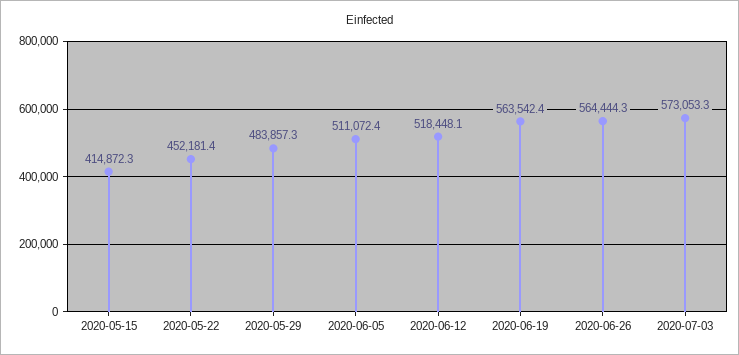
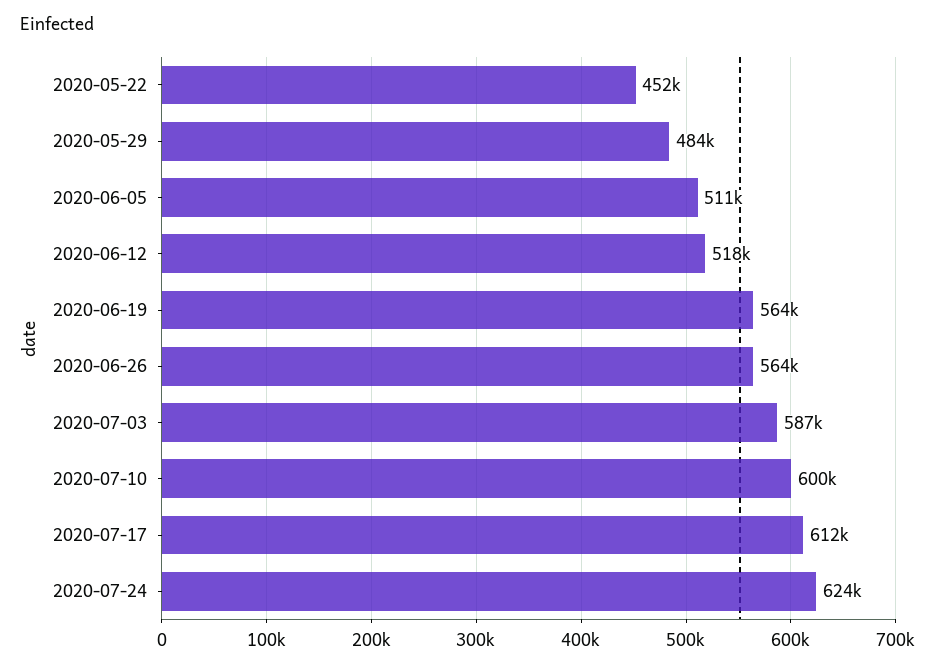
2020-05-15: 414872.3 -> none
2020-07-03: 573053.3 -> 587000
2020-07-10: none -> 600000
2020-07-17: none -> 612000
2020-07-24: none -> 624000

